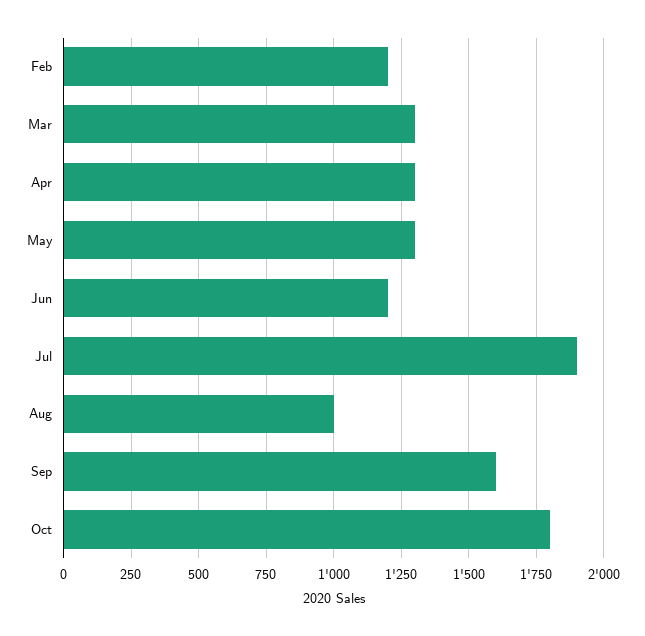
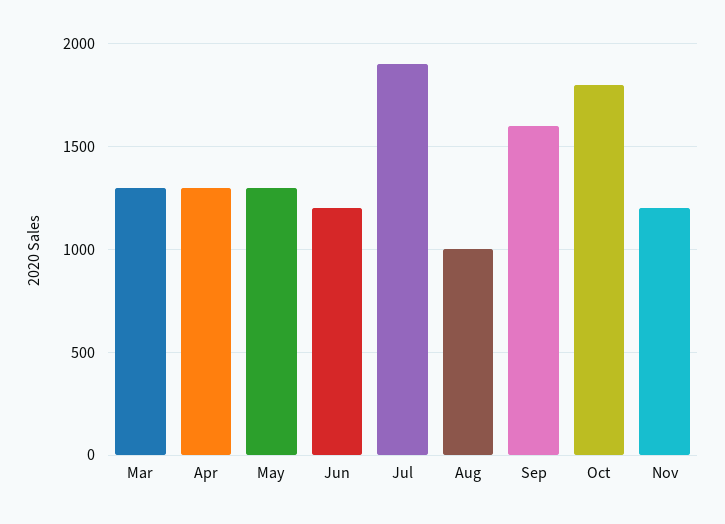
Feb: 1200 -> none
Nov: none -> 1200

